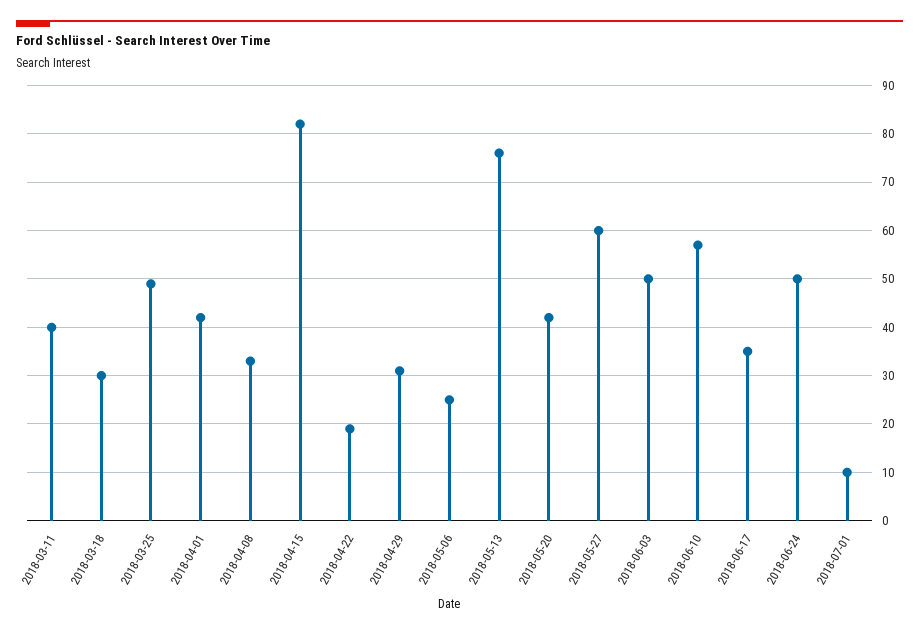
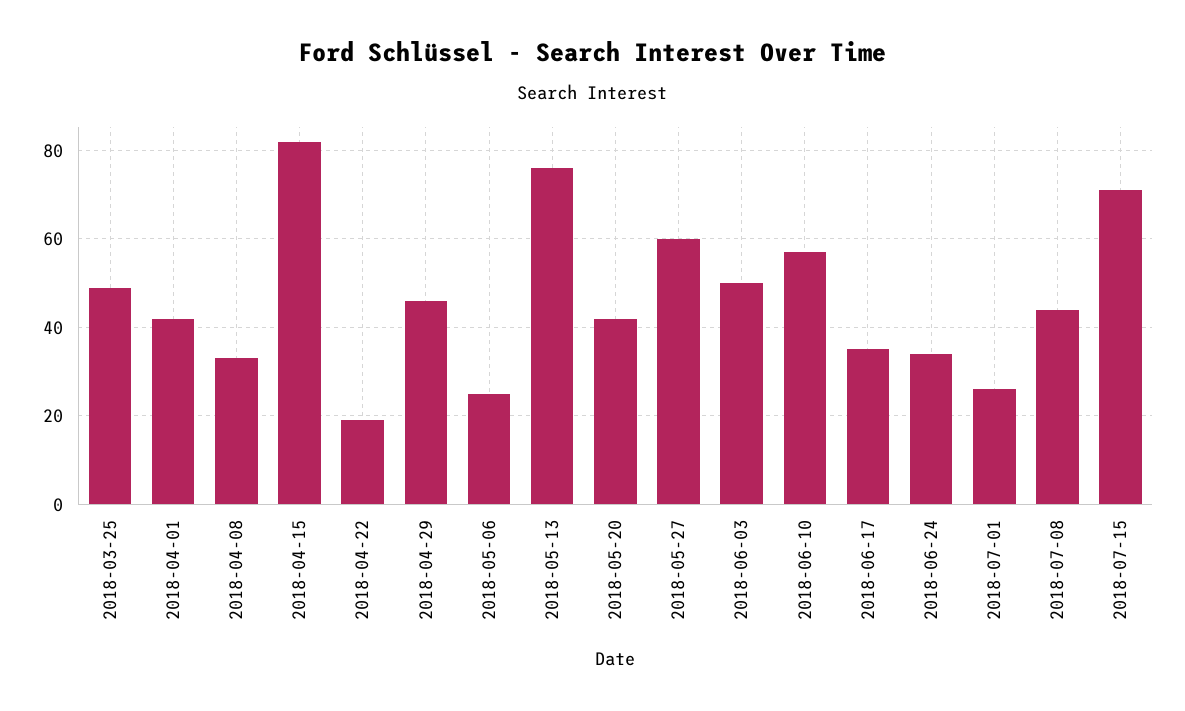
2018-03-11: 40 -> none
2018-03-18: 30 -> none
2018-04-29: 30 -> 45
2018-06-24: 50 -> 35
2018-07-01: 10 -> 25
2018-07-08: none -> 45
2018-07-15: none -> 70

